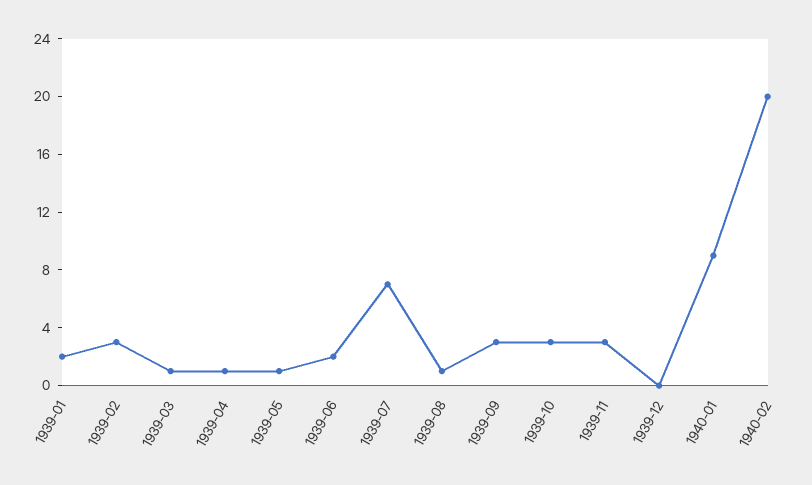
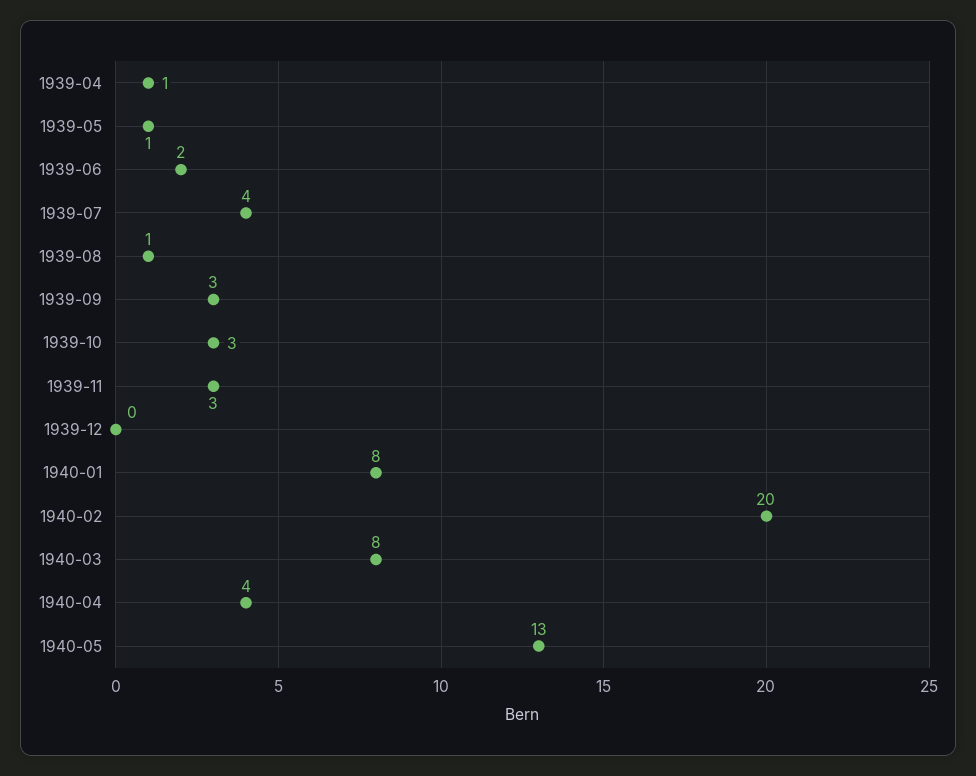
1939-01: 2 -> none
1939-02: 3 -> none
1939-03: 1 -> none
1939-07: 7 -> 4
1940-01: 9 -> 8
1940-03: none -> 8
1940-04: none -> 4
1940-05: none -> 13

